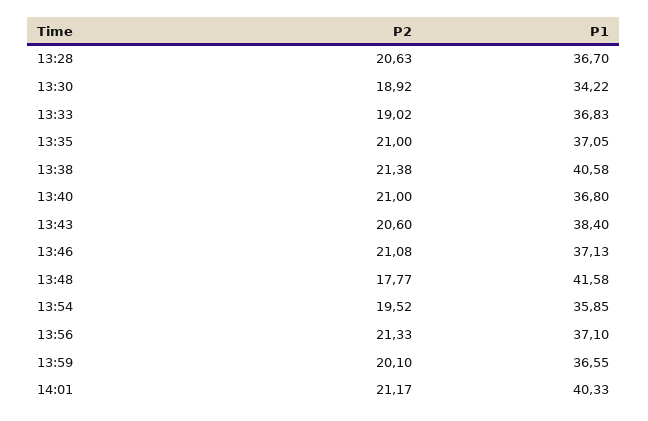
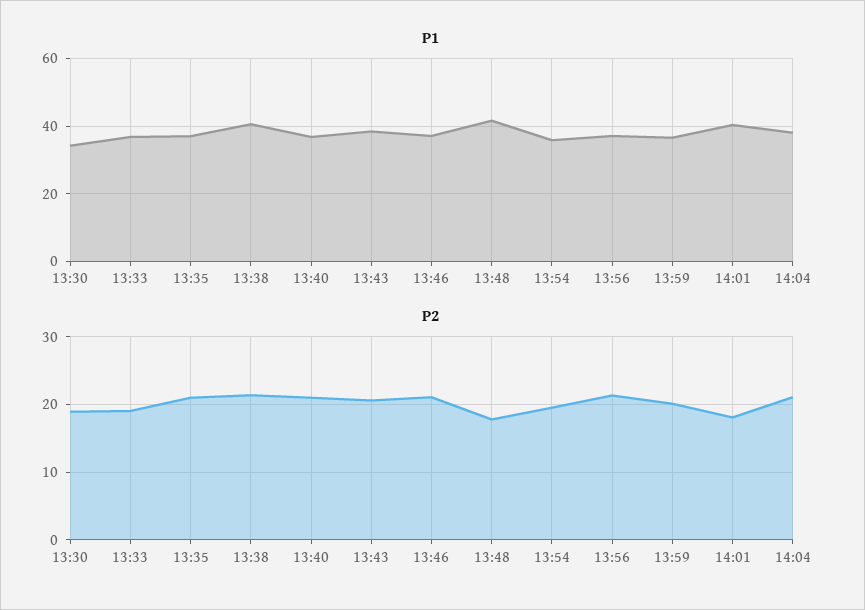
P2, 13:28: 20.63 -> none
P1, 13:28: 36.7 -> none
P2, 14:01: 21.17 -> 18
P1, 14:04: none -> 38
P2, 14:04: none -> 21

